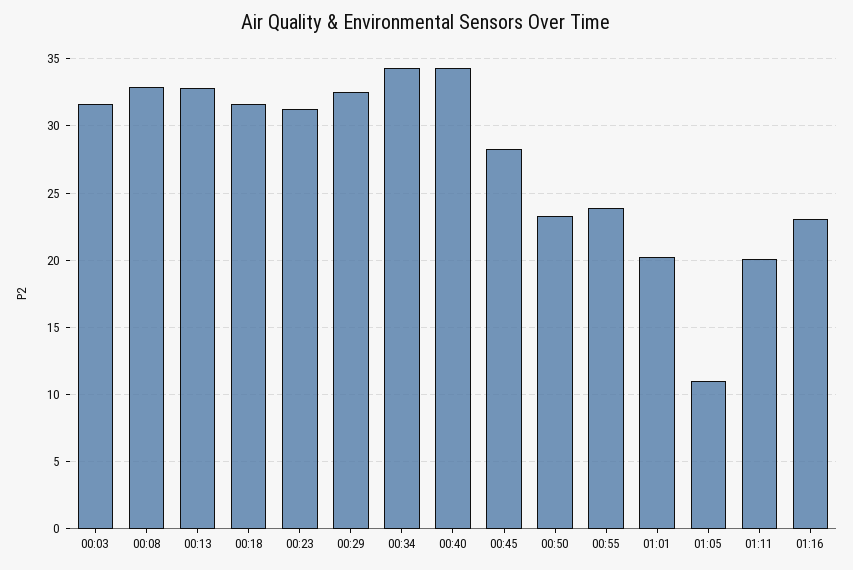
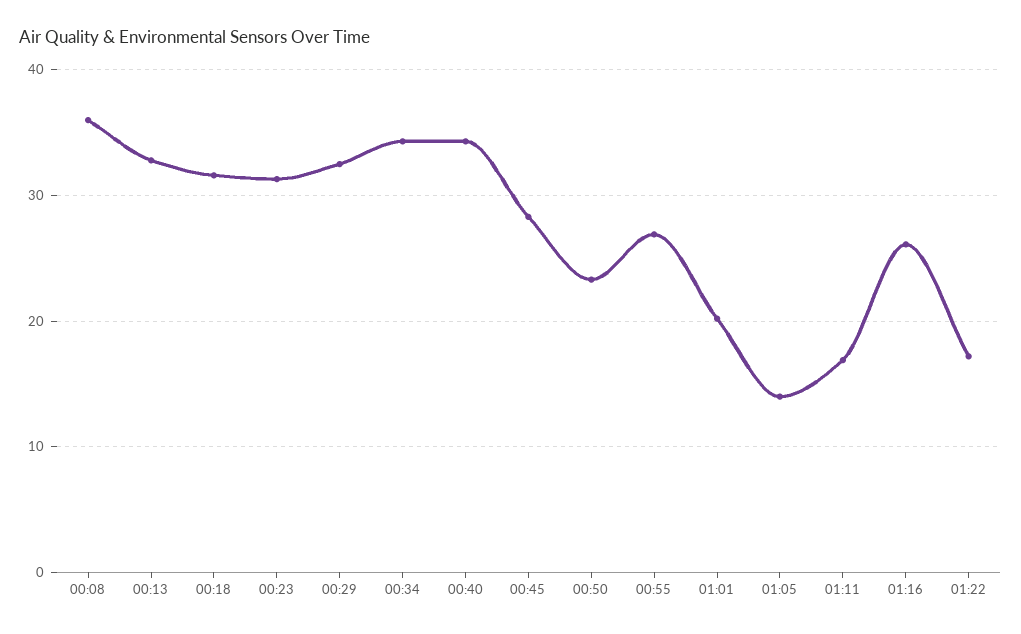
00:03: 31.5 -> none
00:08: 33 -> 36
00:55: 24 -> 27
01:05: 11 -> 14
01:11: 20 -> 17
01:16: 23 -> 26
01:22: none -> 17

